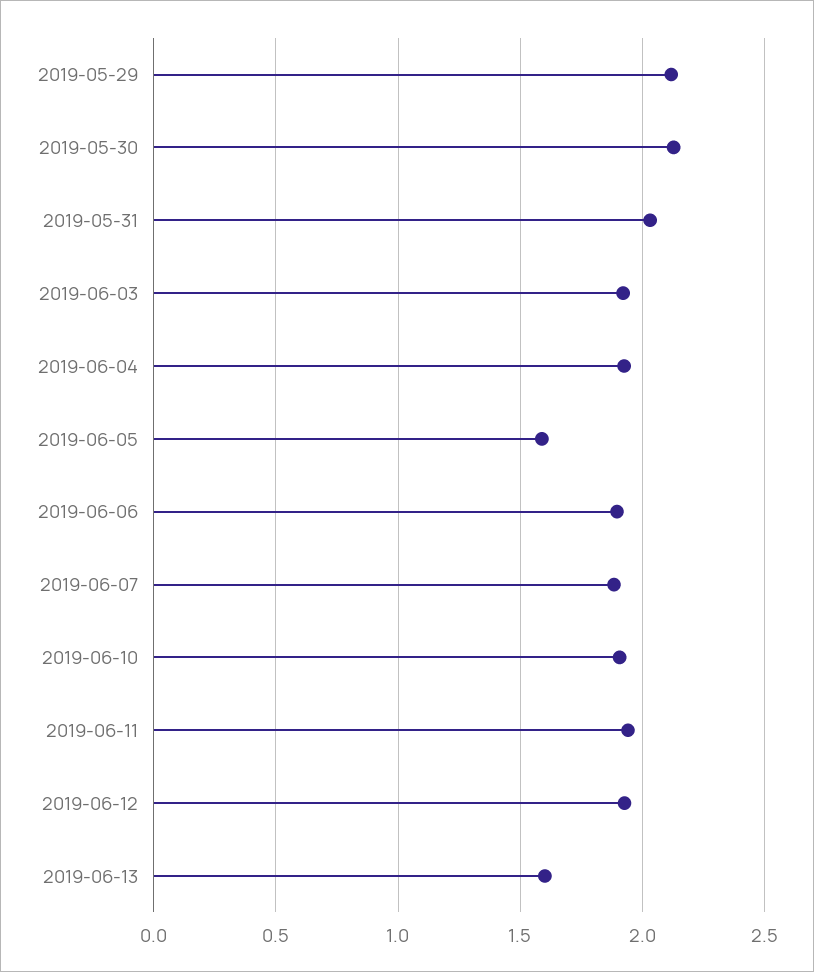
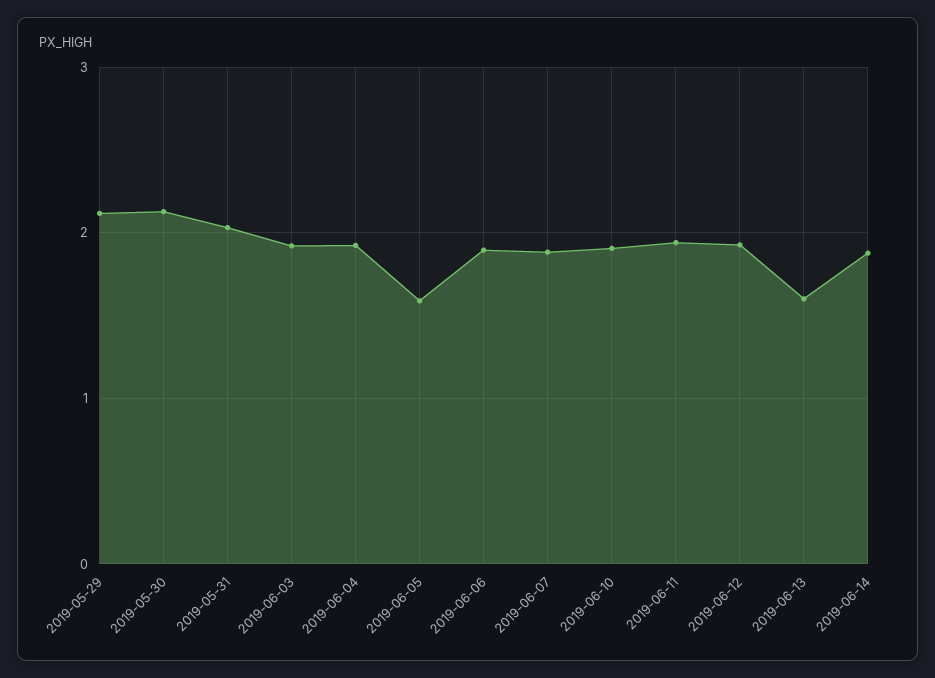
2019-06-14: none -> 1.9

